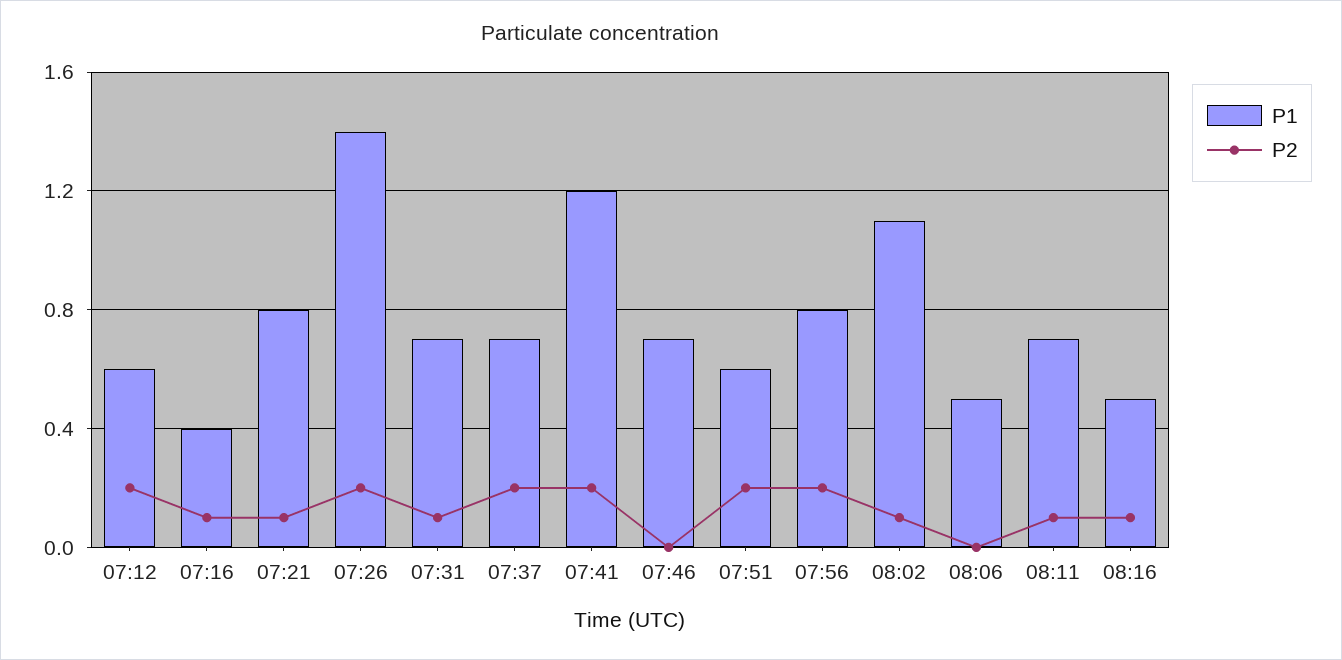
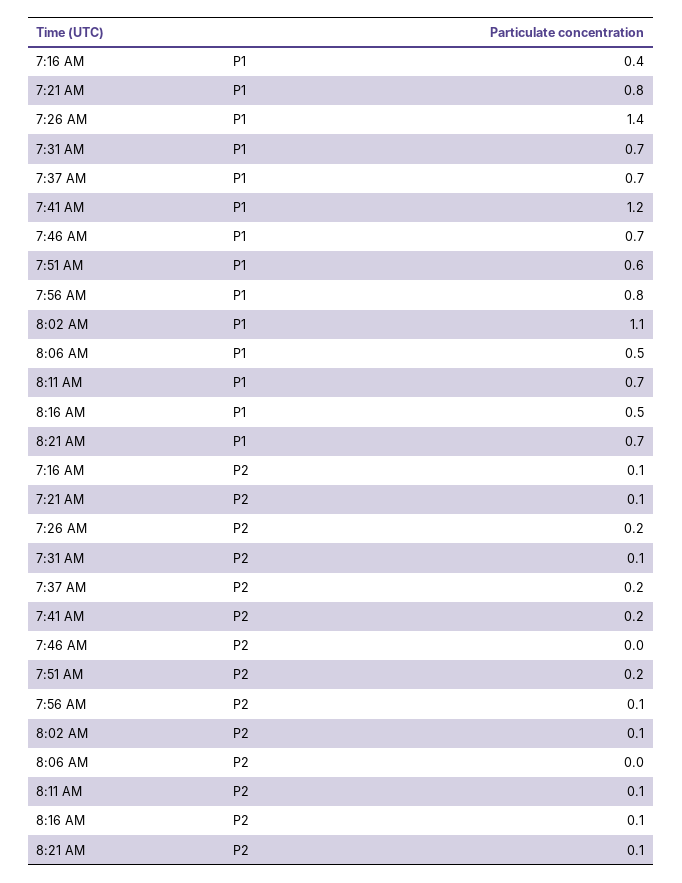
P1, 07:12: 0.6 -> none
P2, 07:12: 0.2 -> none
P2, 07:56: 0.2 -> 0.1
P1, 8:21 AM: none -> 0.7
P2, 8:21 AM: none -> 0.1

